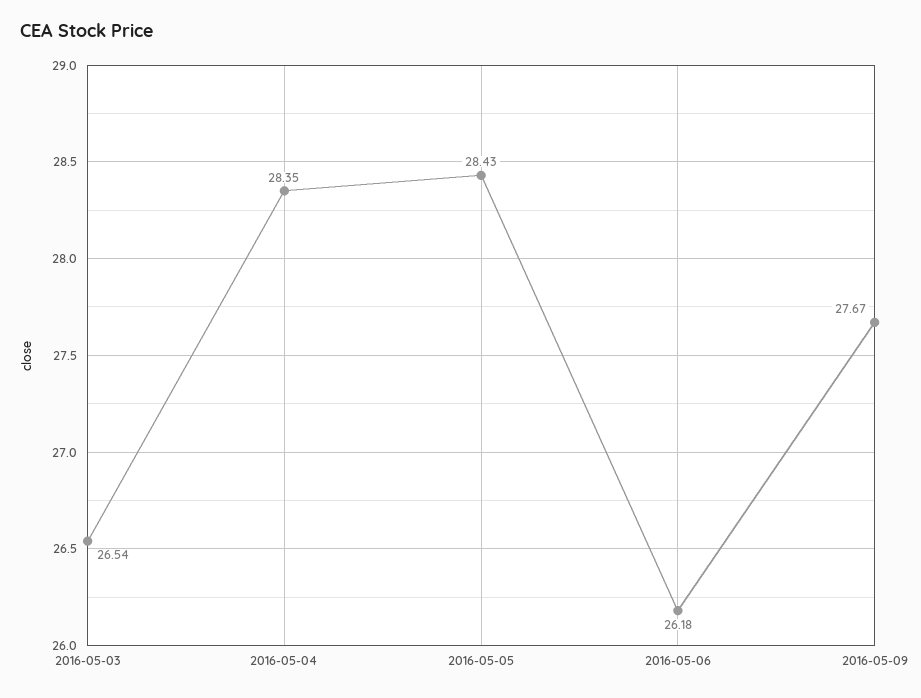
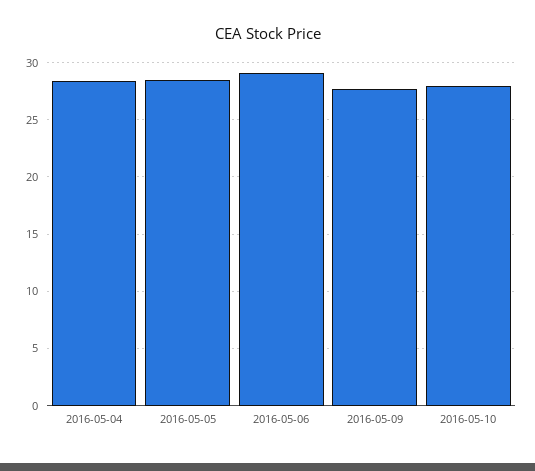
2016-05-03: 26.54 -> none
2016-05-06: 26.18 -> 29
2016-05-10: none -> 28

